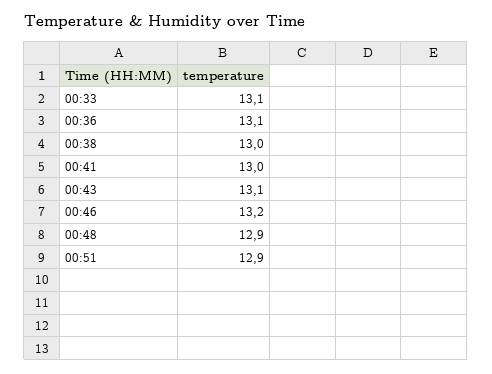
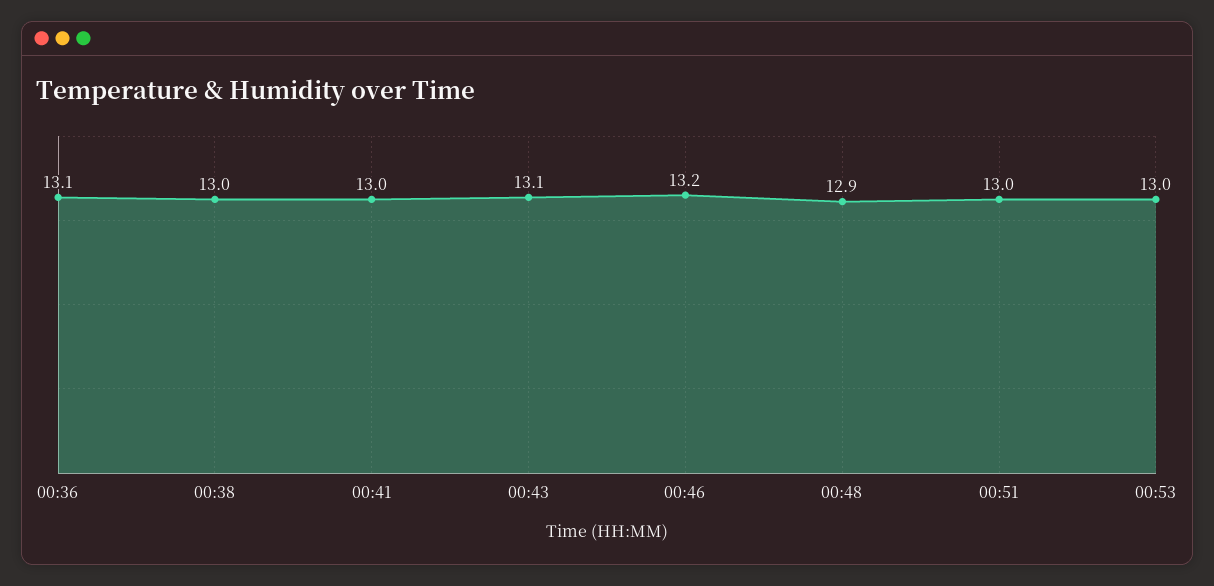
00:33: 13.1 -> none
00:51: 12.9 -> 13
00:53: none -> 13

